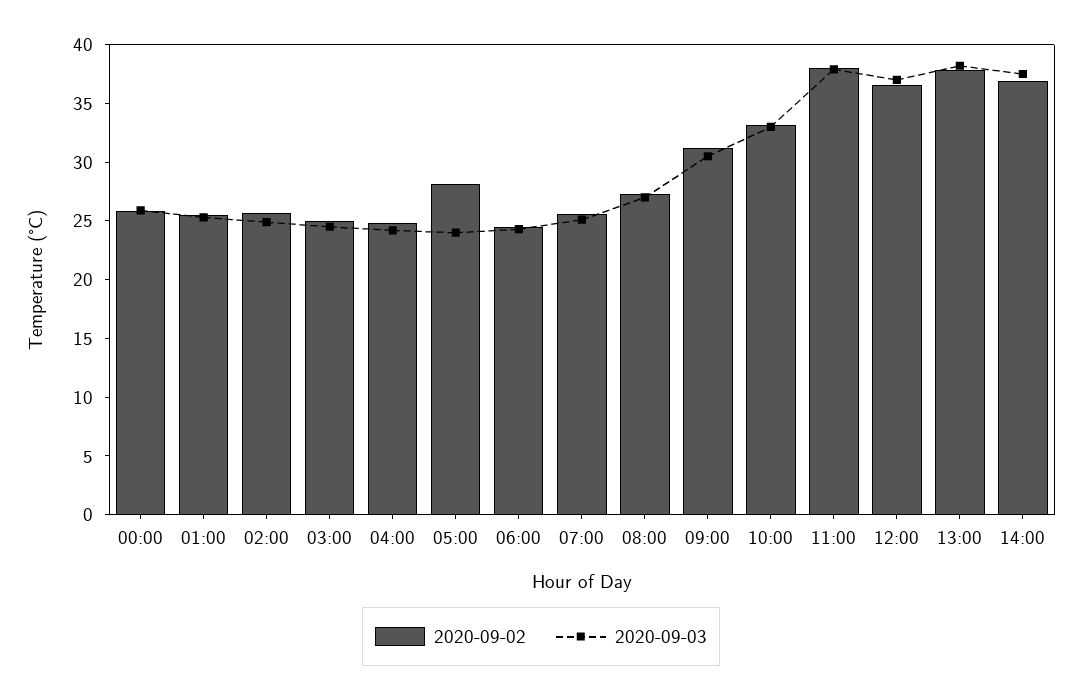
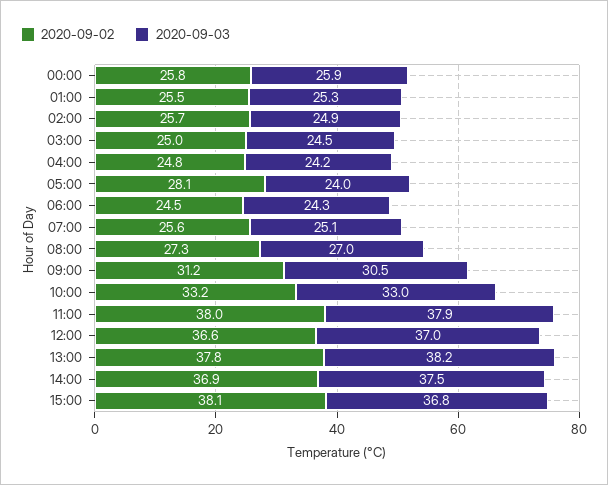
2020-09-02, 15:00: none -> 38.1
2020-09-03, 15:00: none -> 36.8

